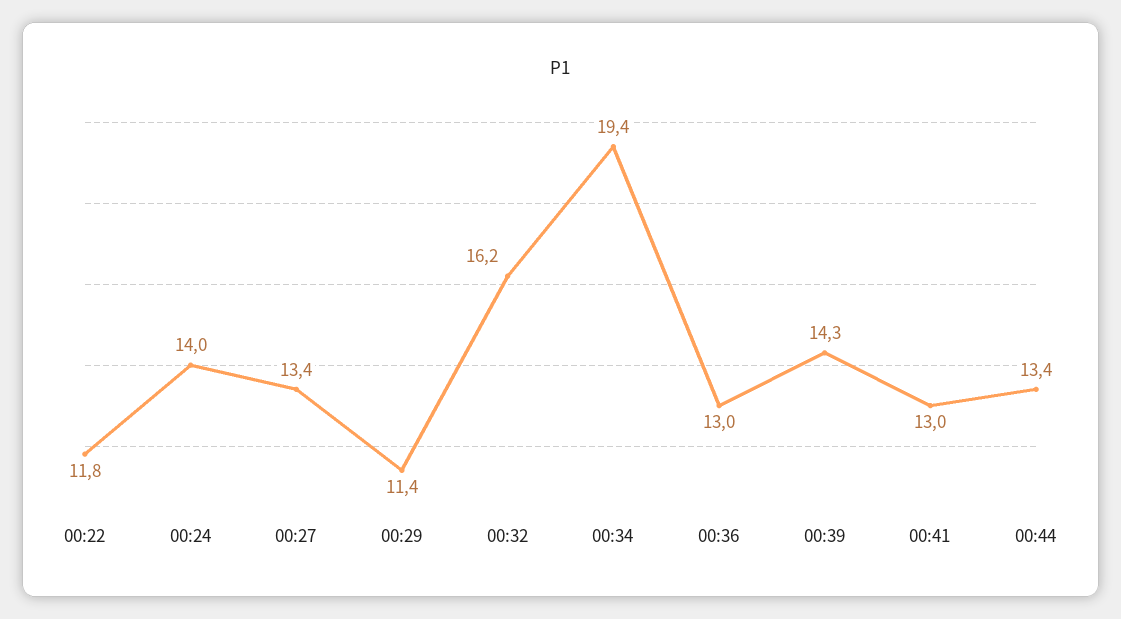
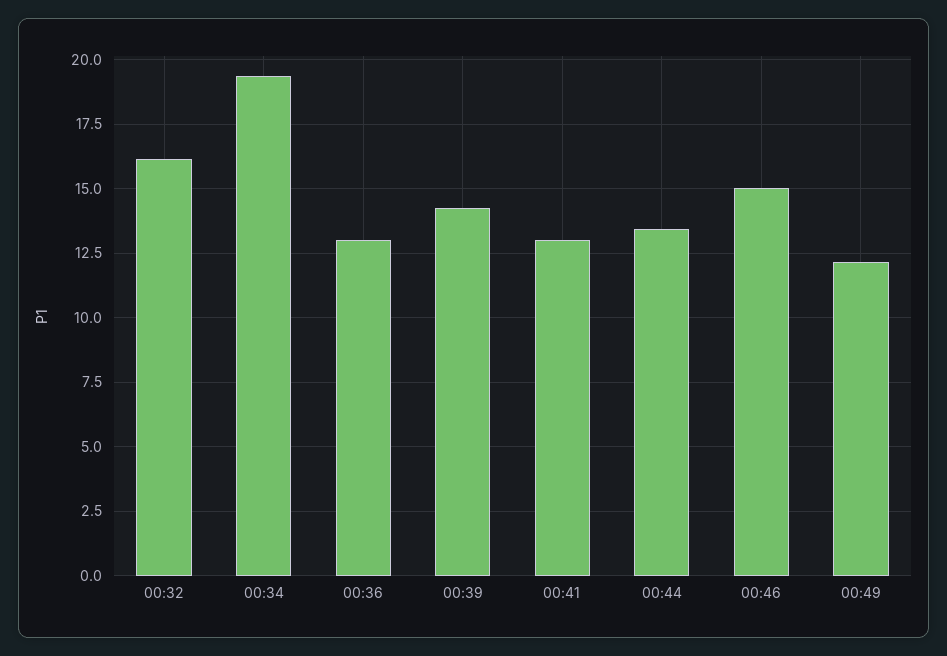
00:22: 11.8 -> none
00:24: 14 -> none
00:27: 13.4 -> none
00:29: 11.4 -> none
00:46: none -> 15
00:49: none -> 12.25

